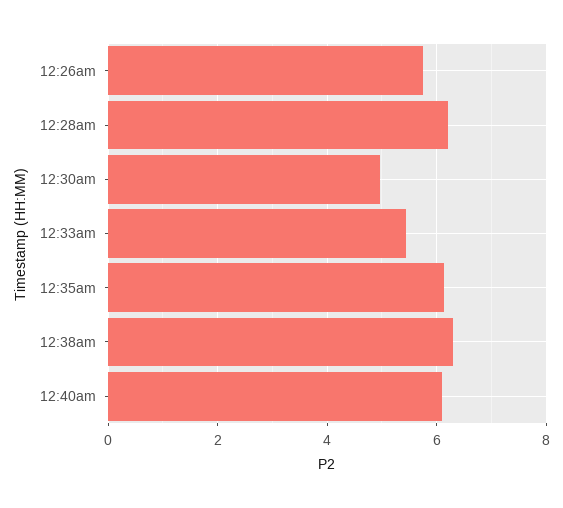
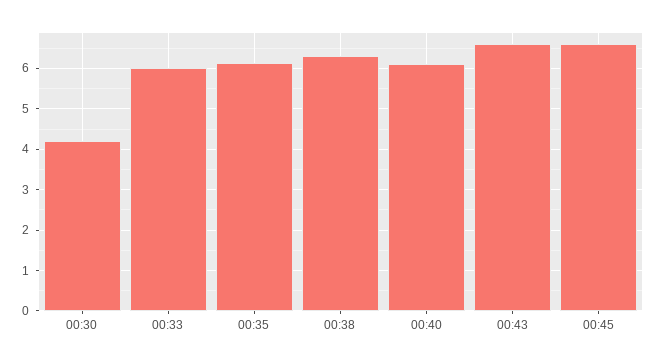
12:26am: 5.8 -> none
12:28am: 6.2 -> none
12:30am: 5 -> 4.2
12:33am: 5.4 -> 6
00:43: none -> 6.6
00:45: none -> 6.6

